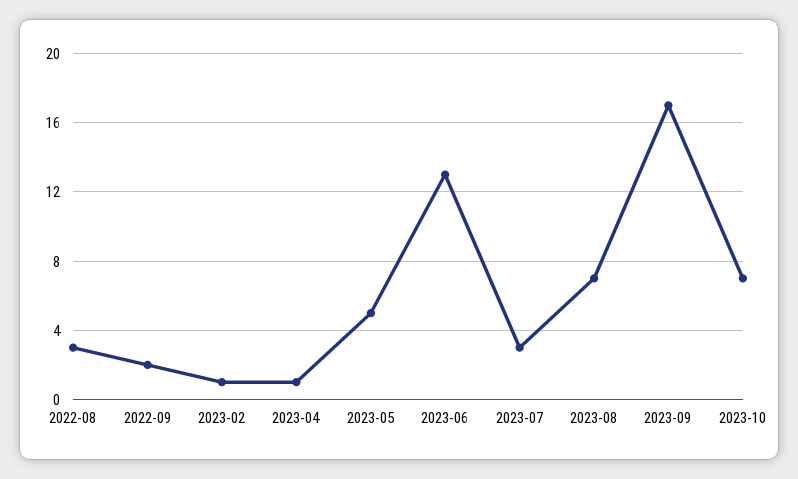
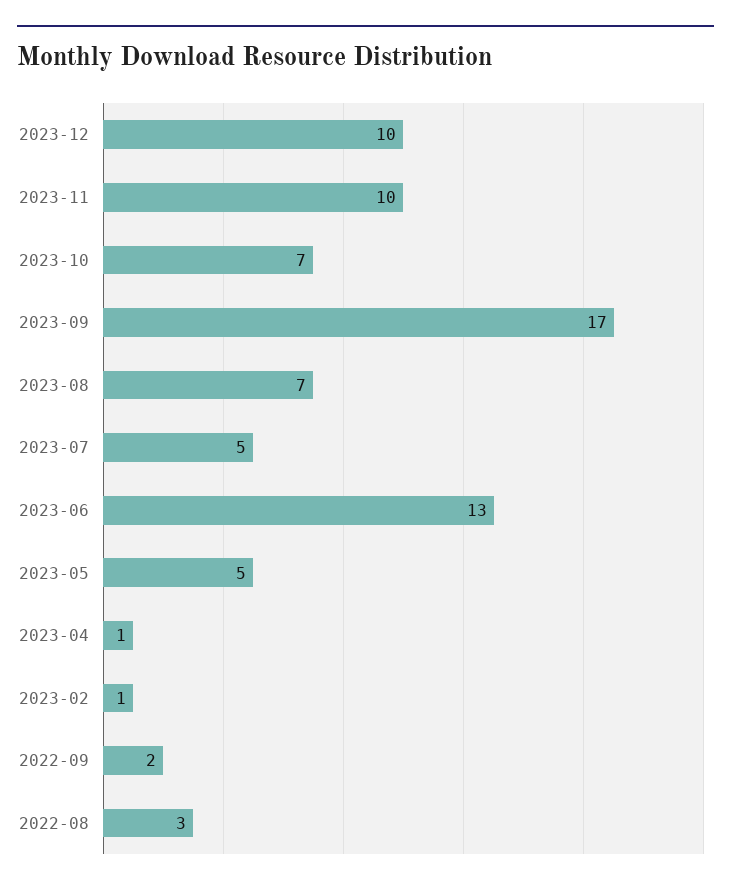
2023-07: 3 -> 5
2023-12: none -> 10
2023-11: none -> 10

